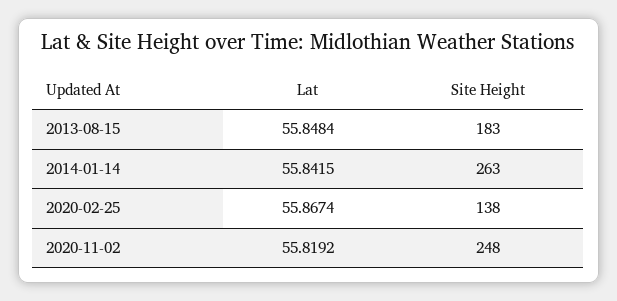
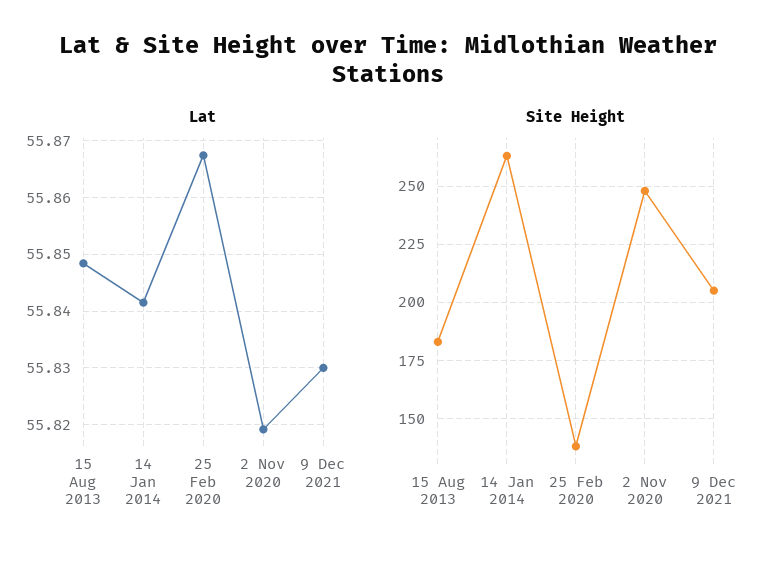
Lat, 9 Dec 2021: none -> 55.83
Site Height, 9 Dec 2021: none -> 205

